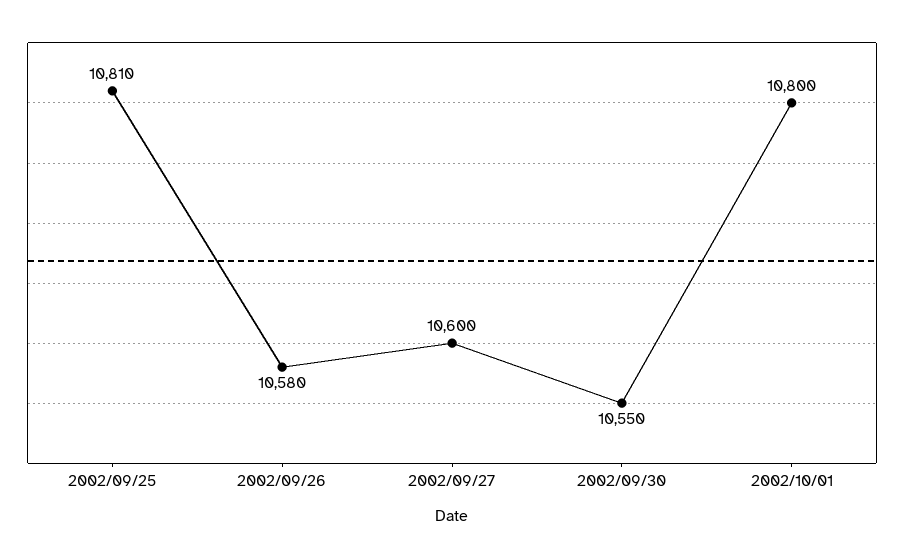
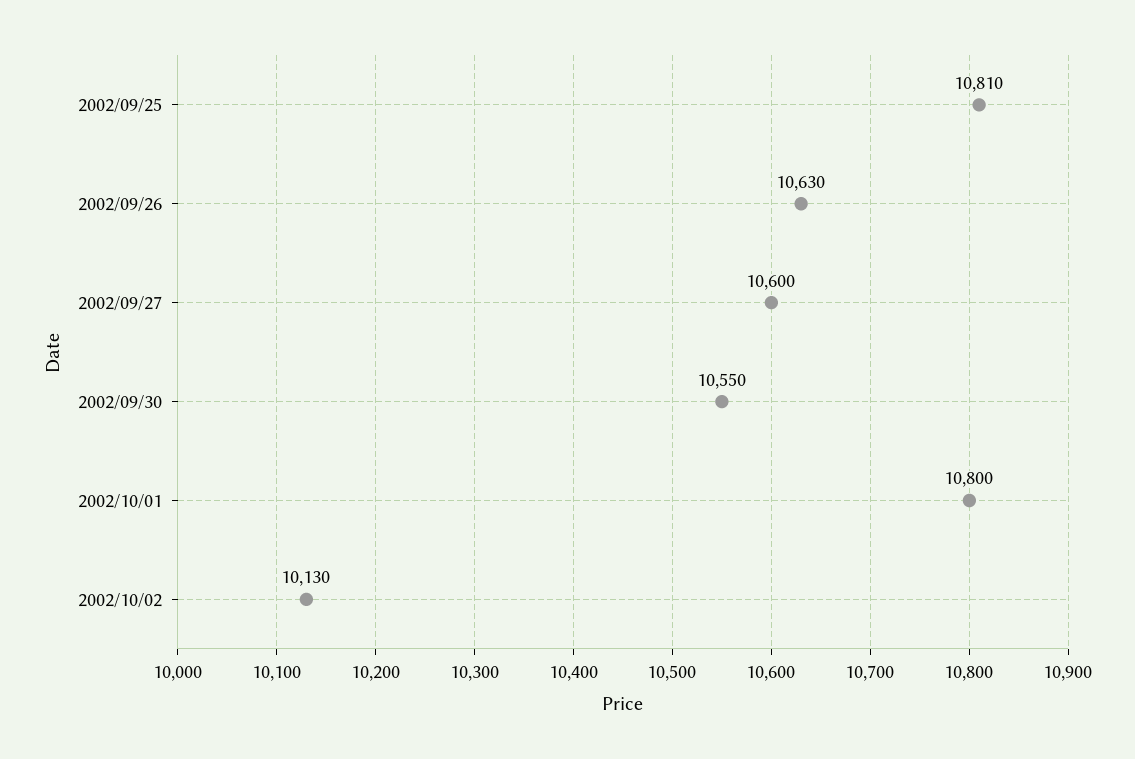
2002/09/26: 10580 -> 10630
2002/10/02: none -> 10130

